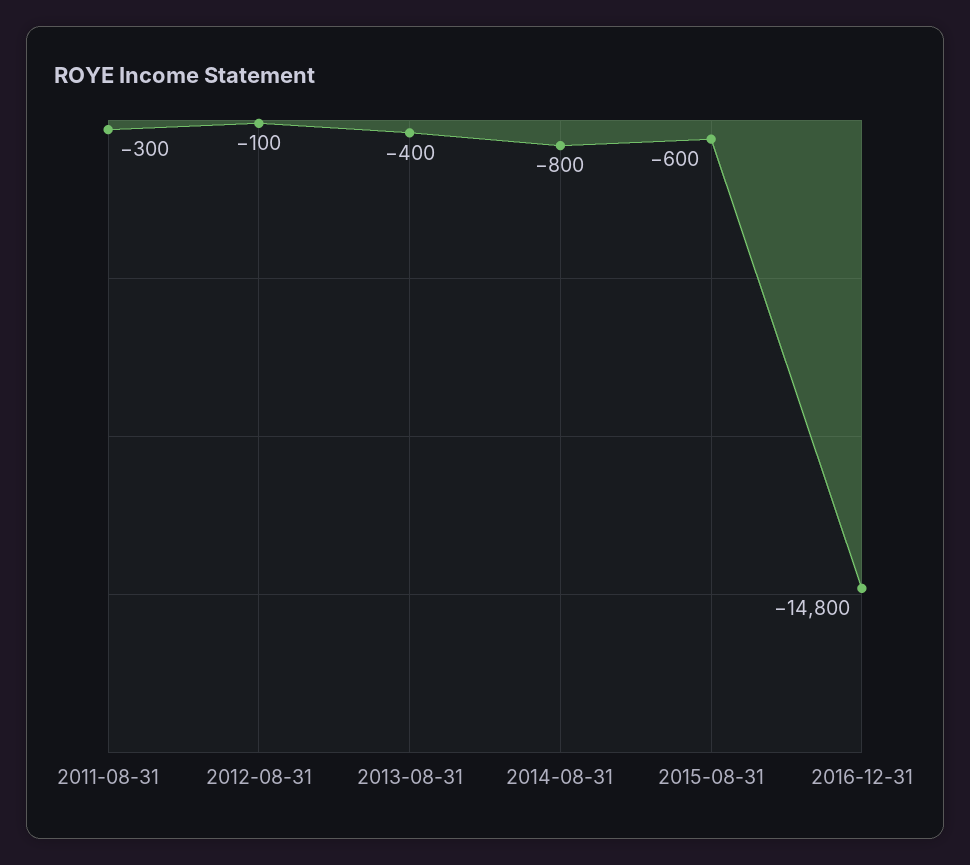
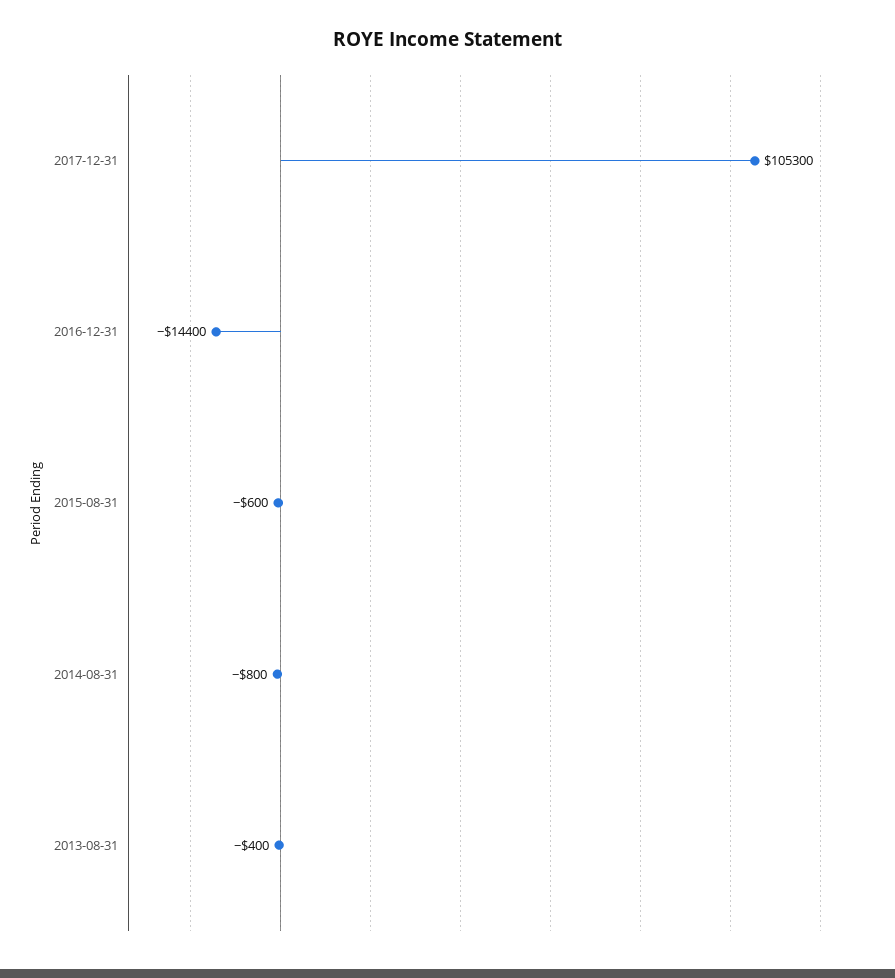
2011-08-31: -300 -> none
2012-08-31: -100 -> none
2016-12-31: -14800 -> -14400
2017-12-31: none -> 105300

